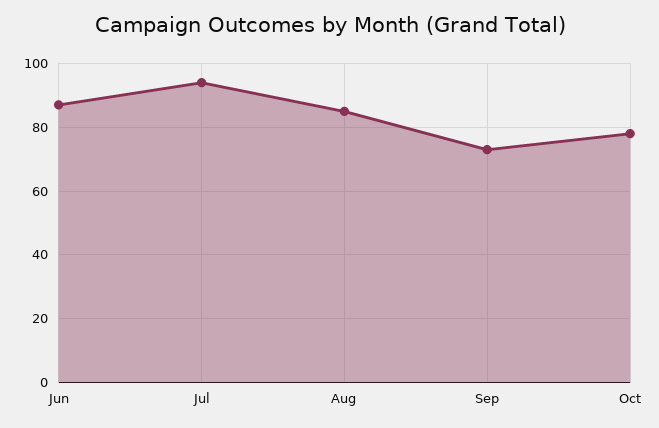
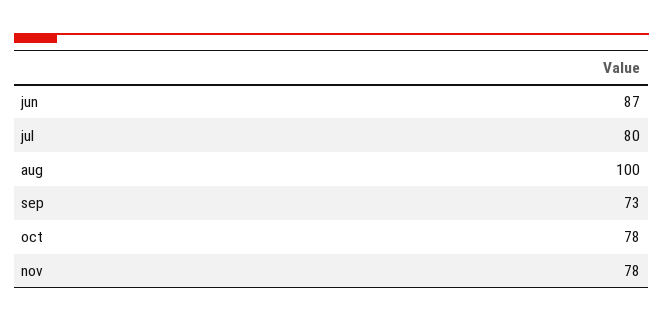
Jul: 95 -> 80
Aug: 85 -> 100
nov: none -> 78

